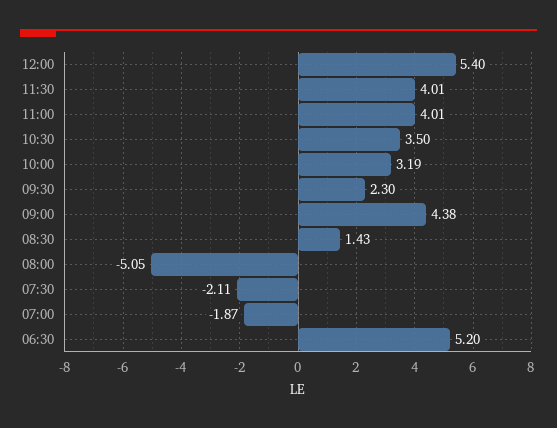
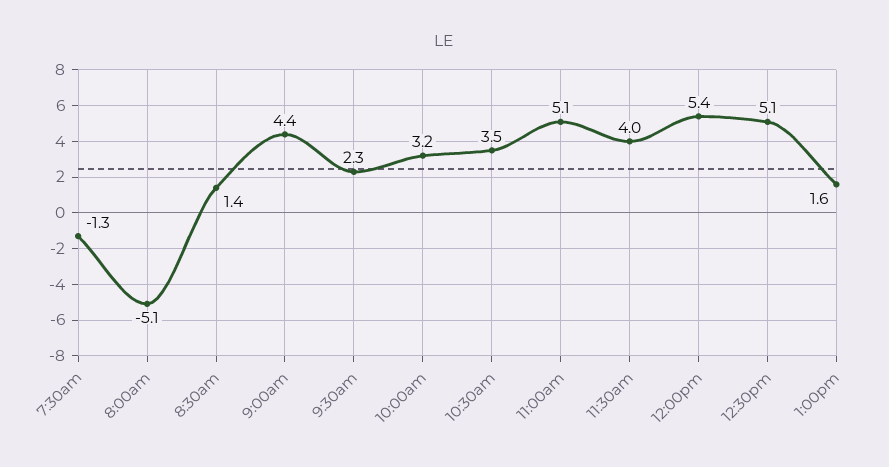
11:00: 4.01 -> 5.1
07:30: -2.11 -> -1.3
07:00: -1.87 -> none
06:30: 5.2 -> none
12:30pm: none -> 5.1
1:00pm: none -> 1.6

